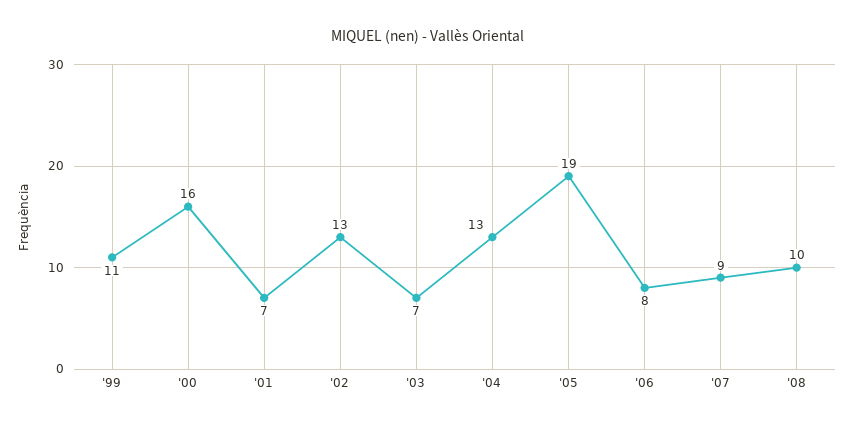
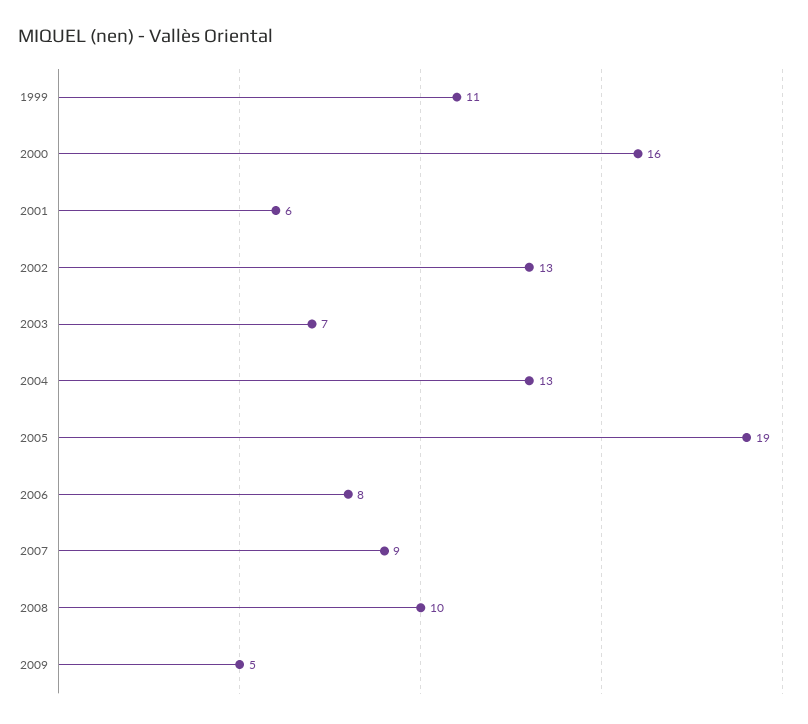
'01: 7 -> 6
2009: none -> 5

